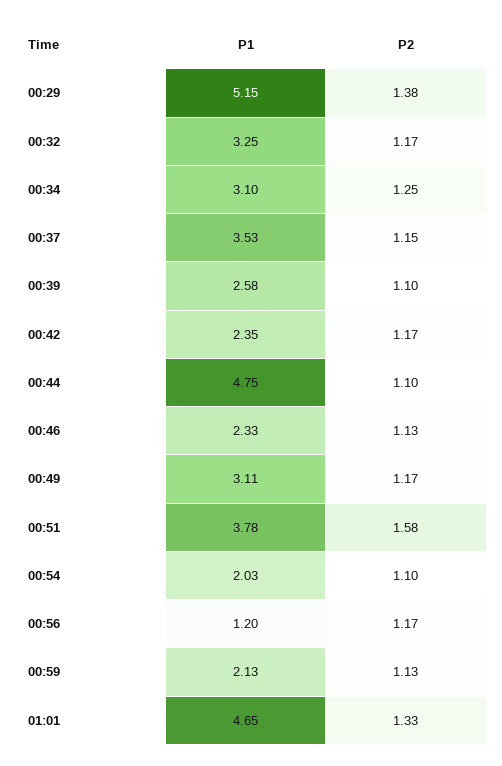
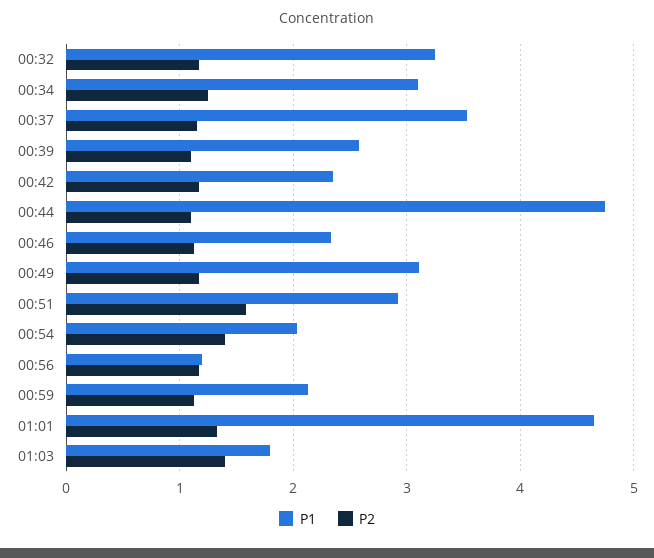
P1, 00:29: 5.15 -> none
P2, 00:29: 1.38 -> none
P1, 00:51: 3.78 -> 2.9
P2, 00:54: 1.1 -> 1.4
P1, 01:03: none -> 1.8
P2, 01:03: none -> 1.4

